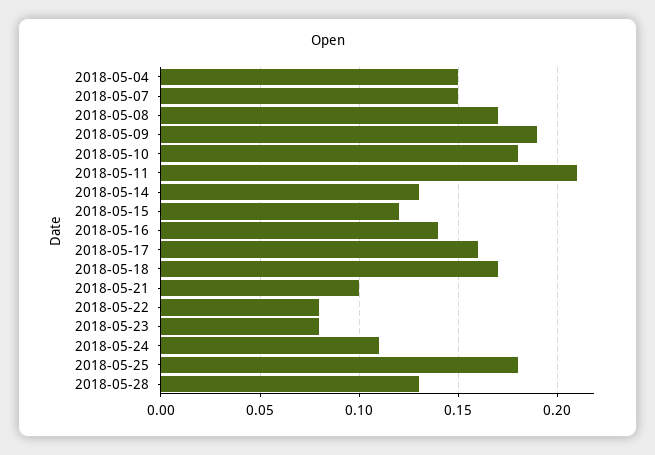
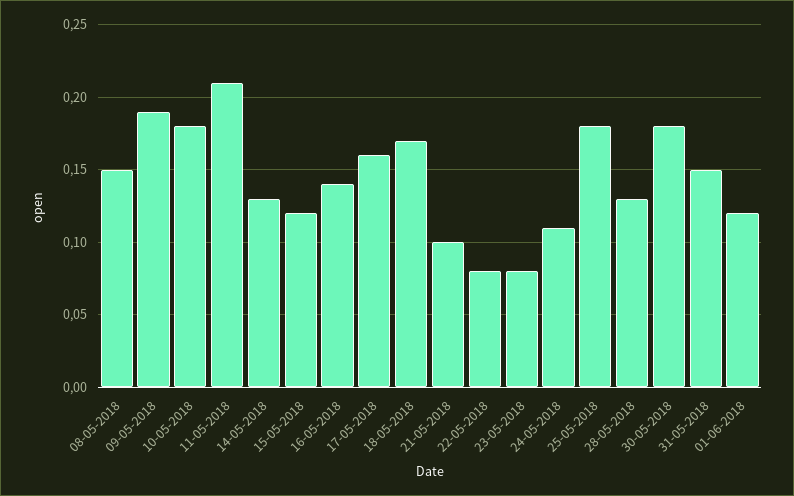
2018-05-04: 0.15 -> none
2018-05-07: 0.15 -> none
2018-05-08: 0.17 -> 0.15
30-05-2018: none -> 0.18
31-05-2018: none -> 0.15
01-06-2018: none -> 0.12

